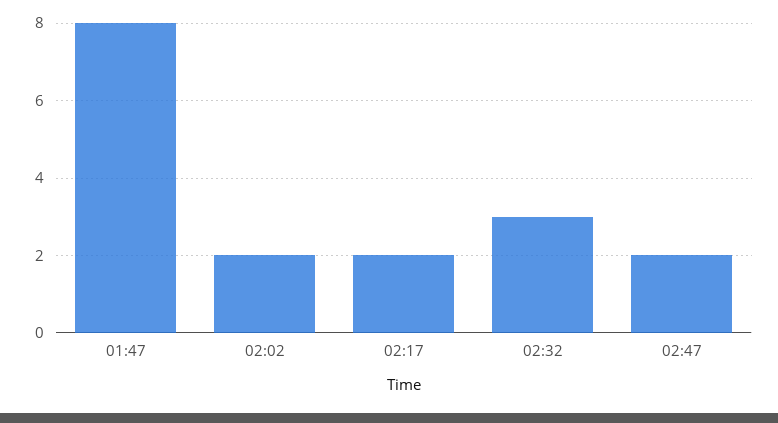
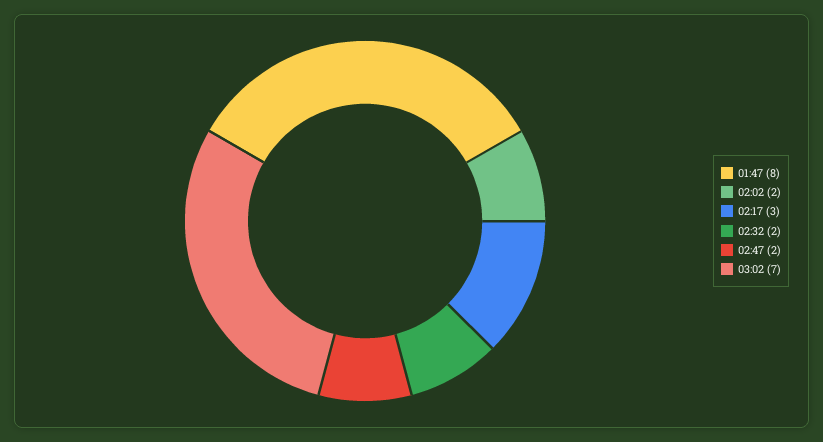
02:17: 2 -> 3
02:32: 3 -> 2
03:02: none -> 7

